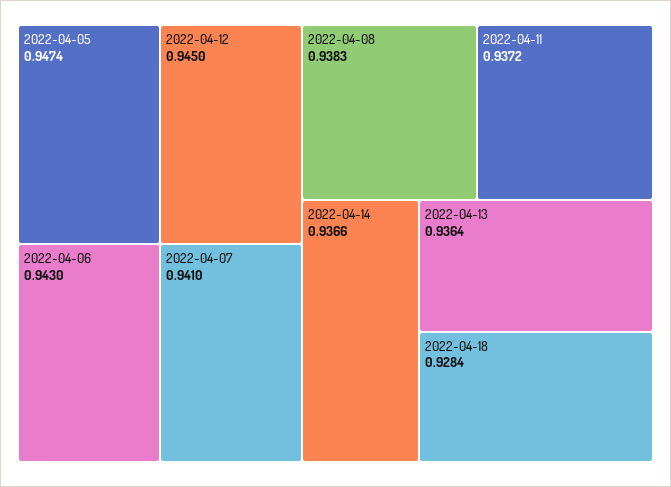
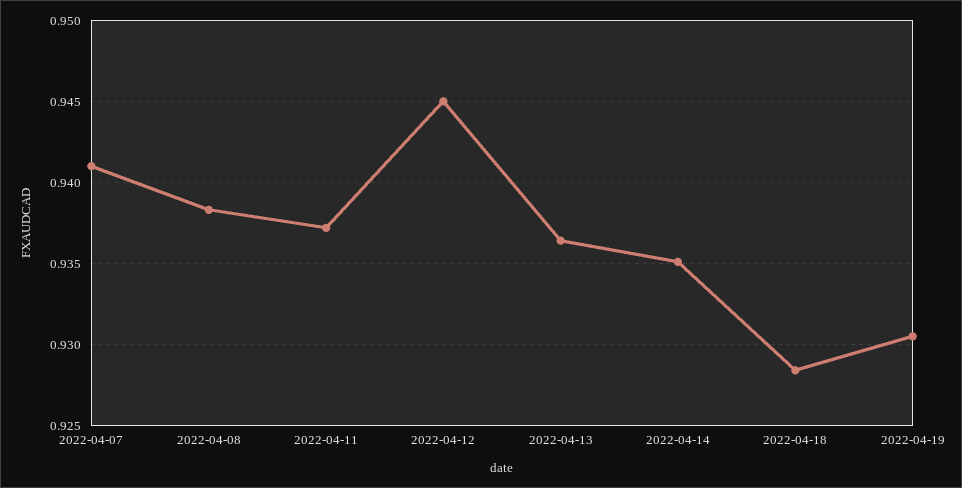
2022-04-05: 0.9474 -> none
2022-04-06: 0.943 -> none
2022-04-14: 0.9366 -> 0.935
2022-04-19: none -> 0.9305

